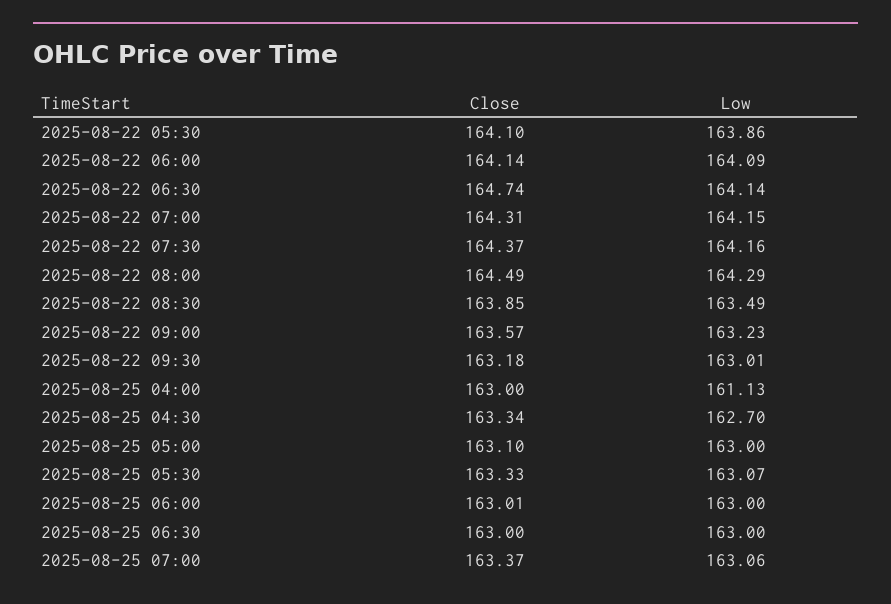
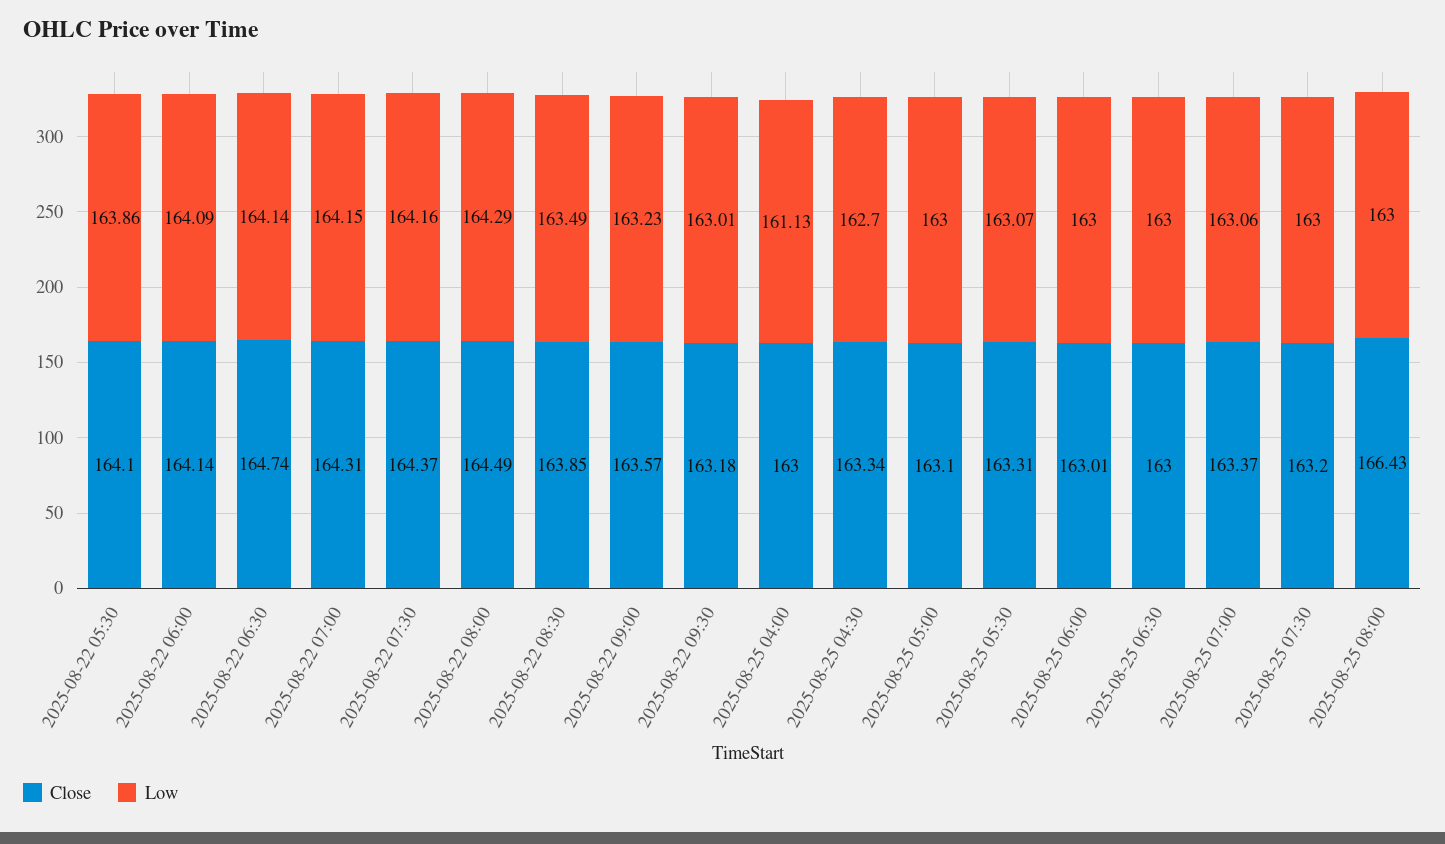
Close, 2025-08-25 05:30: 163.33 -> 163.31
Close, 2025-08-25 07:30: none -> 163.2
Low, 2025-08-25 07:30: none -> 163
Close, 2025-08-25 08:00: none -> 166.43
Low, 2025-08-25 08:00: none -> 163

